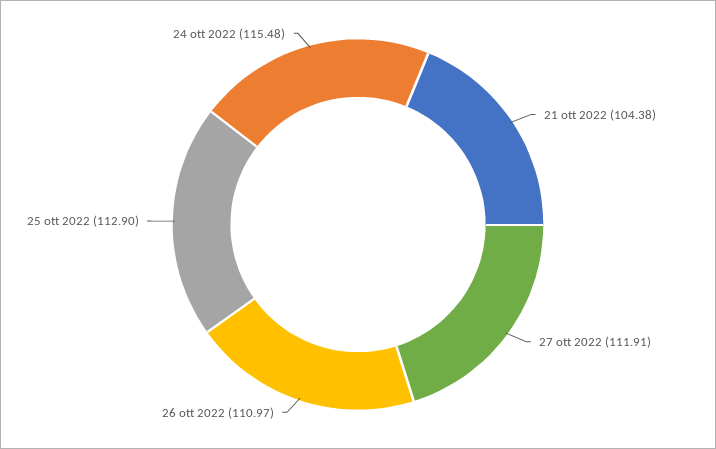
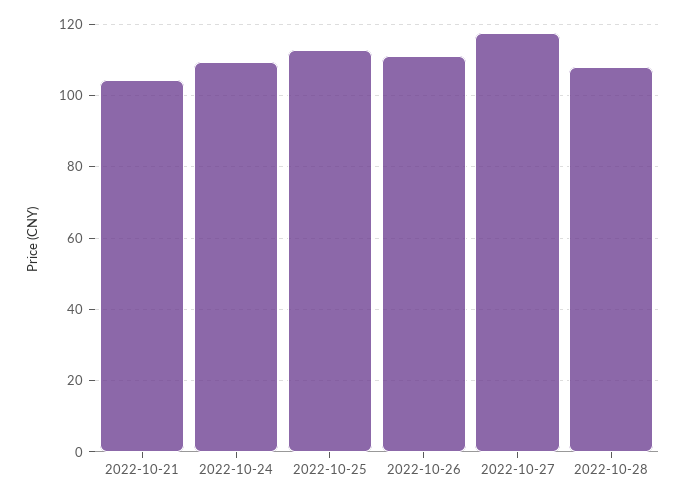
27 ott 2022: 111.91 -> 118
24 ott 2022: 115.48 -> 110
2022-10-28: none -> 108

